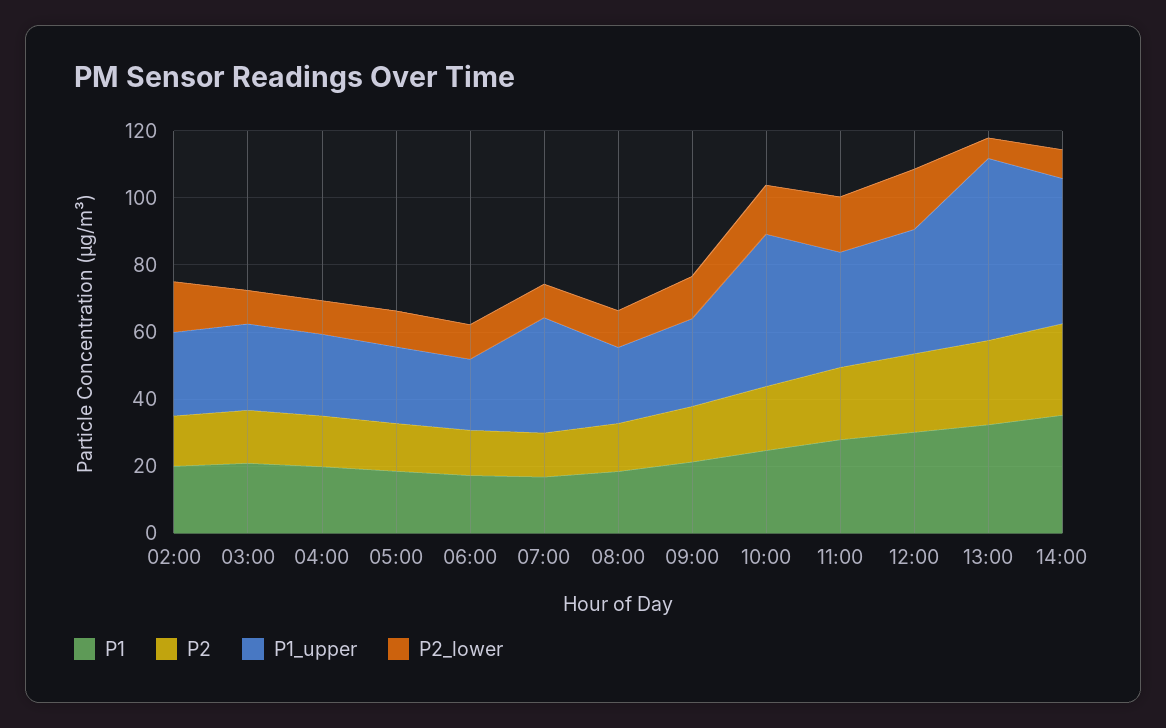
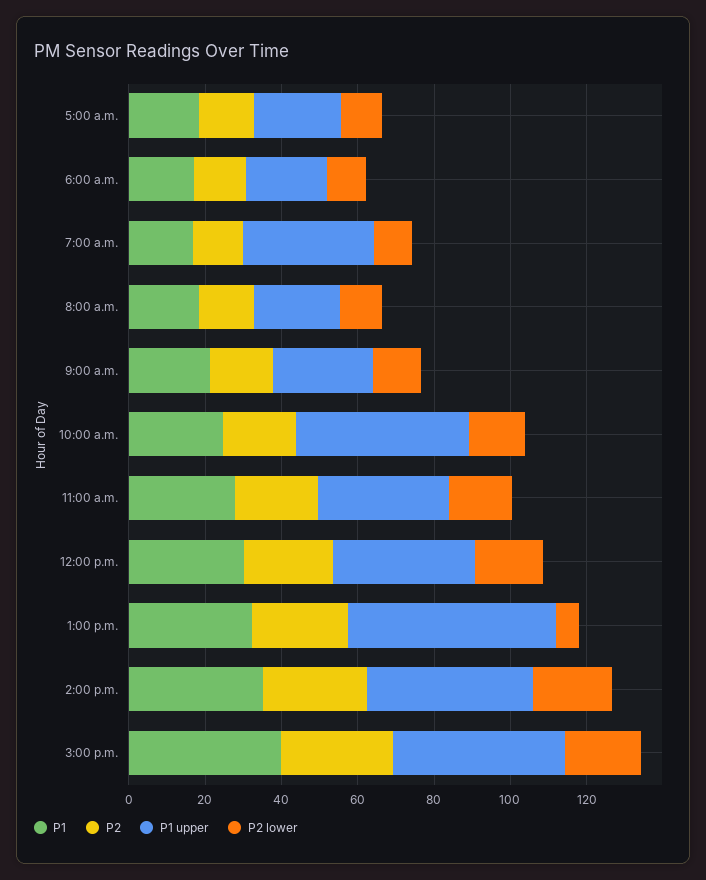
P1, 02:00: 20 -> none
P2, 02:00: 15 -> none
P1_upper, 02:00: 25 -> none
P2_lower, 02:00: 15 -> none
P1, 03:00: 20 -> none
P2, 03:00: 15 -> none
P1_upper, 03:00: 25 -> none
P2_lower, 03:00: 10 -> none
P1, 04:00: 20 -> none
P2, 04:00: 15 -> none
P1_upper, 04:00: 25 -> none
P2_lower, 04:00: 10 -> none
P2_lower, 14:00: 10 -> 20
P1, 3:00 p.m.: none -> 40
P2, 3:00 p.m.: none -> 30
P1_upper, 3:00 p.m.: none -> 45
P2_lower, 3:00 p.m.: none -> 20

